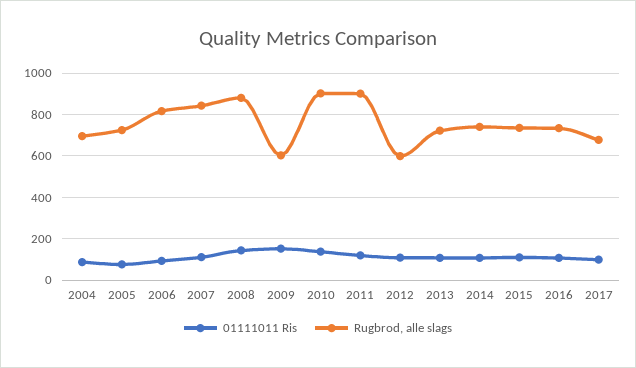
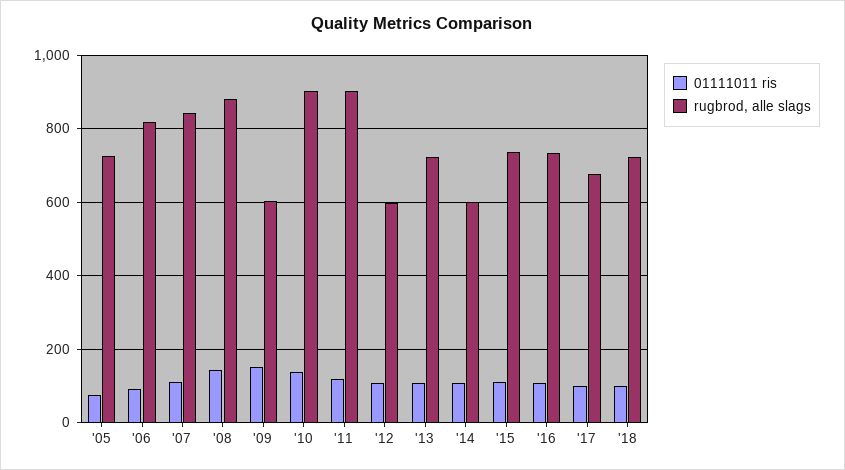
01111011 Ris, 2004: 100 -> none
Rugbrod, alle slags, 2004: 700 -> none
Rugbrod, alle slags, 2014: 750 -> 600
01111011 Ris, '18: none -> 100
Rugbrod, alle slags, '18: none -> 720

